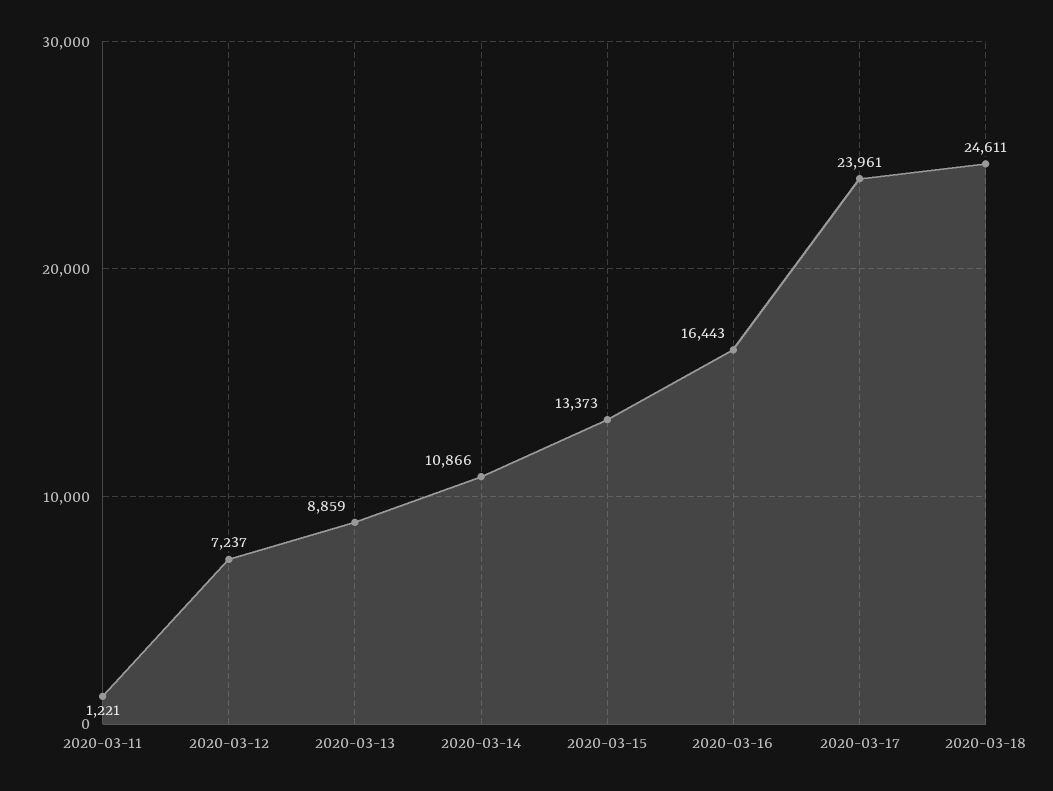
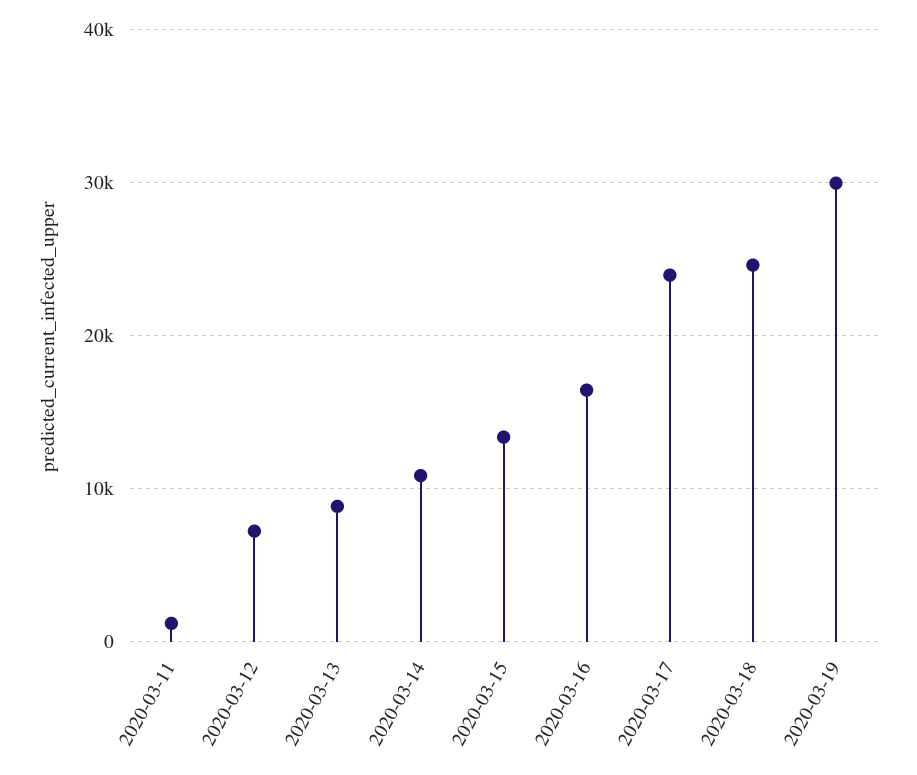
2020-03-19: none -> 30000

